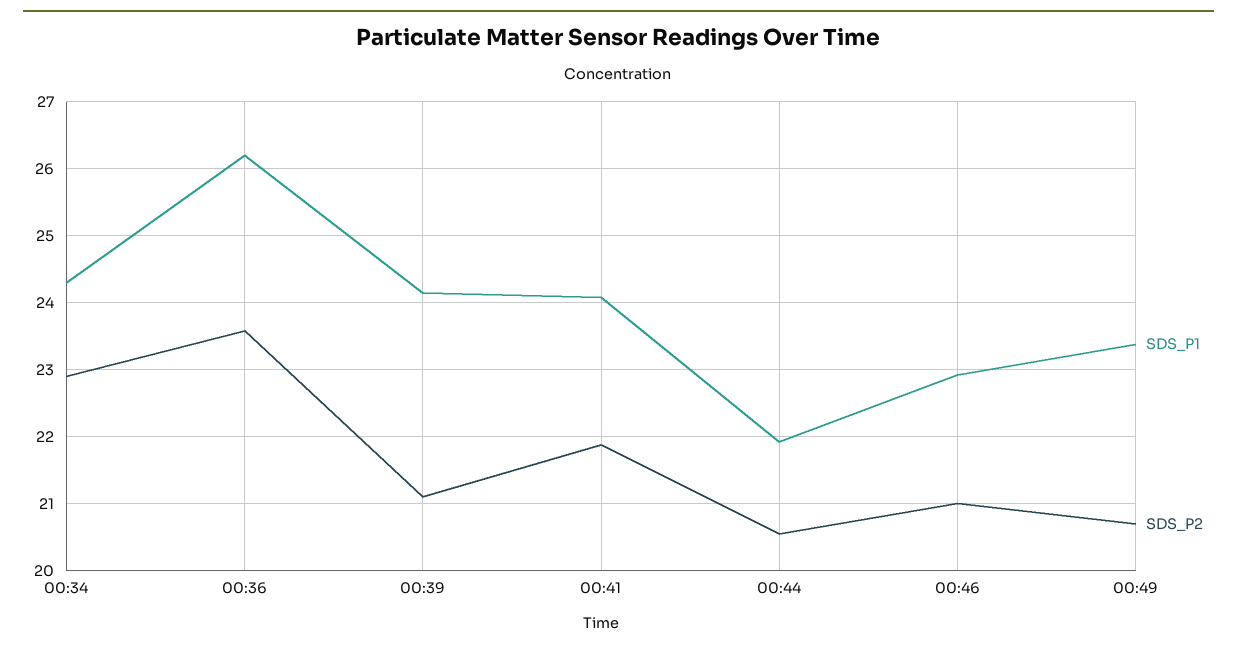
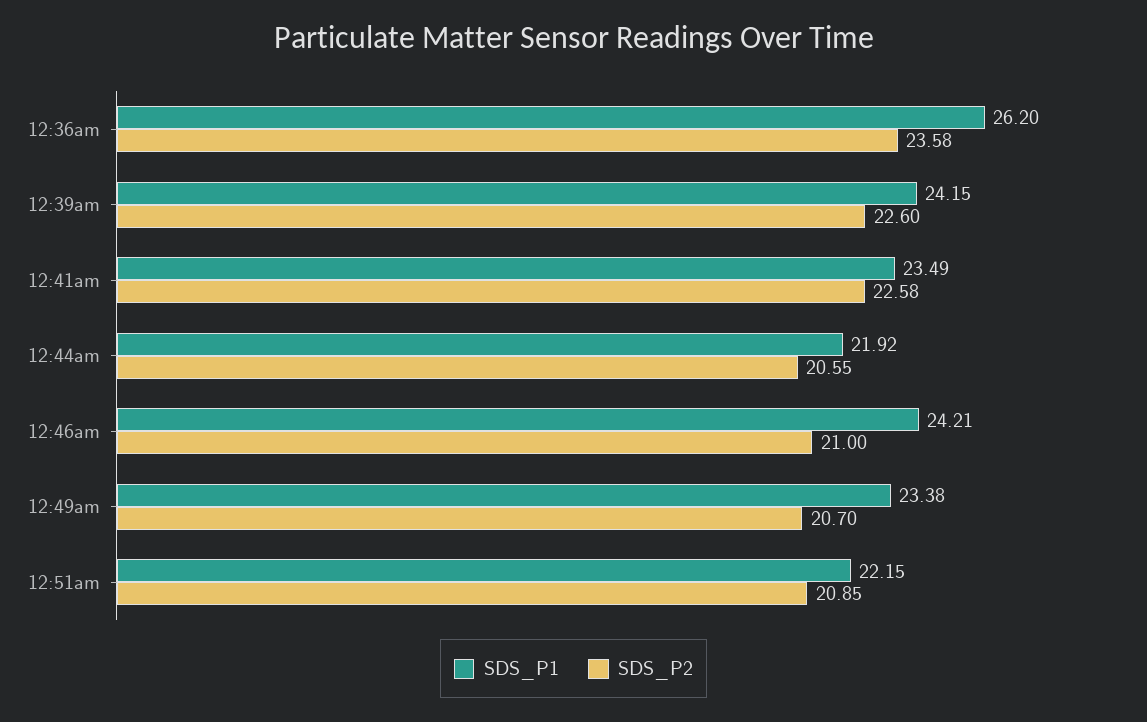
SDS_P1, 00:34: 24.3 -> none
SDS_P2, 00:34: 22.9 -> none
SDS_P2, 00:39: 21.1 -> 22.6
SDS_P1, 00:41: 24.1 -> 23.49
SDS_P2, 00:41: 21.9 -> 22.58
SDS_P1, 00:46: 22.9 -> 24.21
SDS_P1, 12:51am: none -> 22.15
SDS_P2, 12:51am: none -> 20.85

